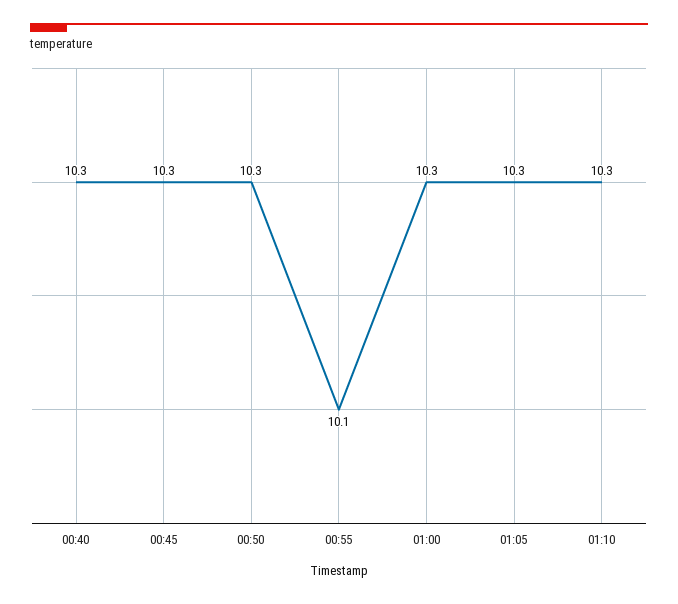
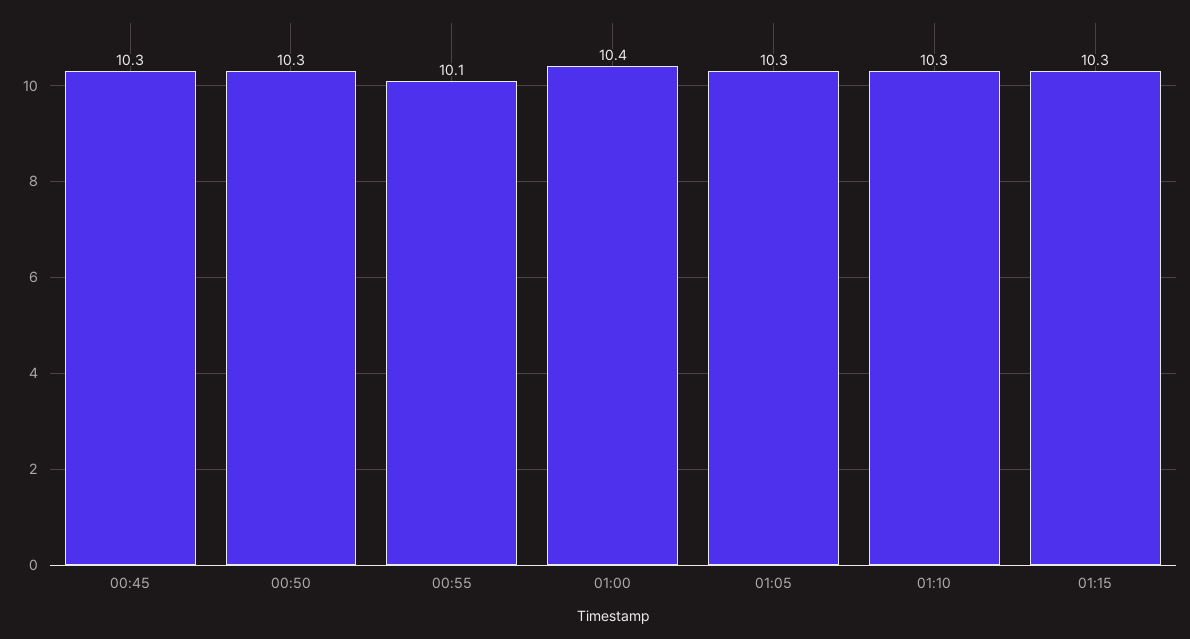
00:40: 10.3 -> none
01:00: 10.3 -> 10.4
01:15: none -> 10.3

